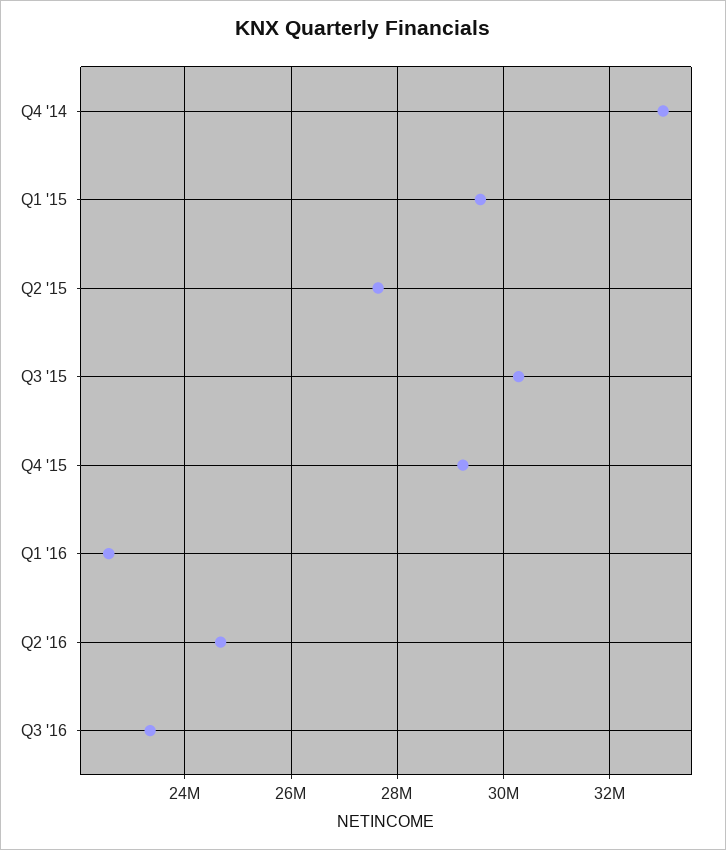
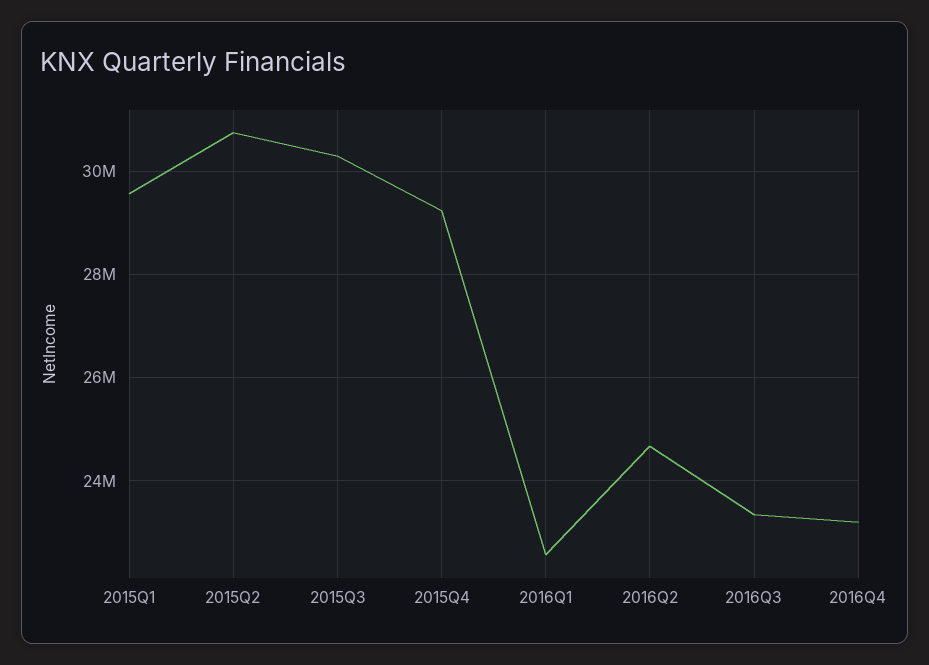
Q4 '14: 33000000 -> none
Q2 '15: 27600000 -> 30800000
2016Q4: none -> 23200000

